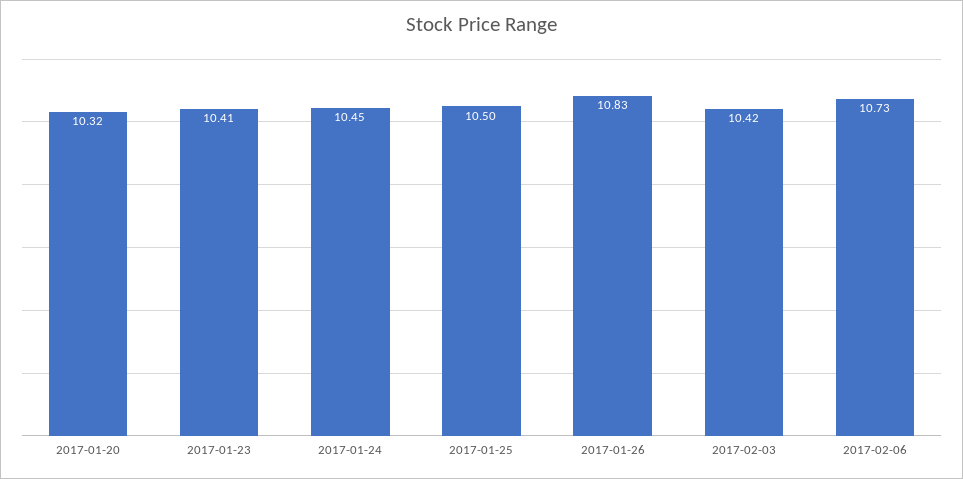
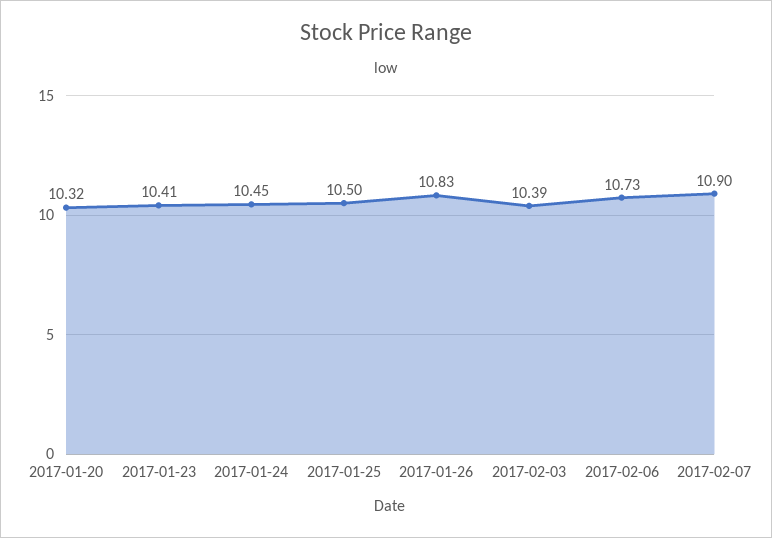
2017-02-03: 10.42 -> 10.39
2017-02-07: none -> 10.9

